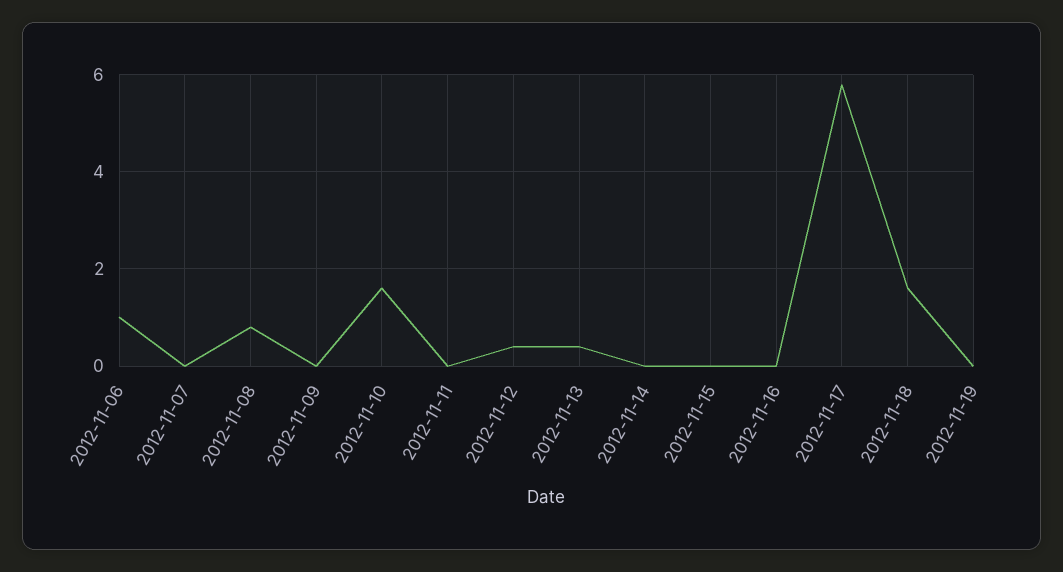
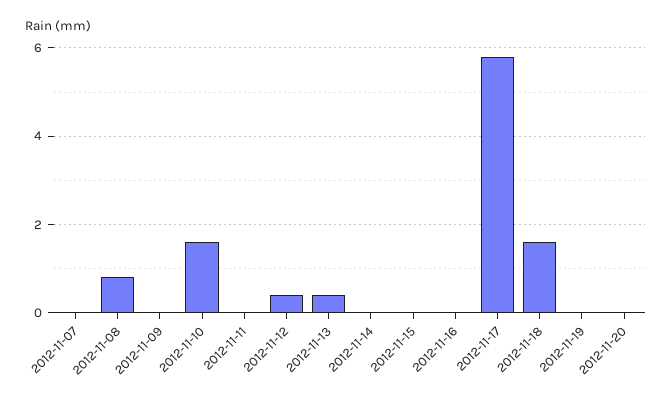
2012-11-06: 1 -> none
2012-11-20: none -> 0

